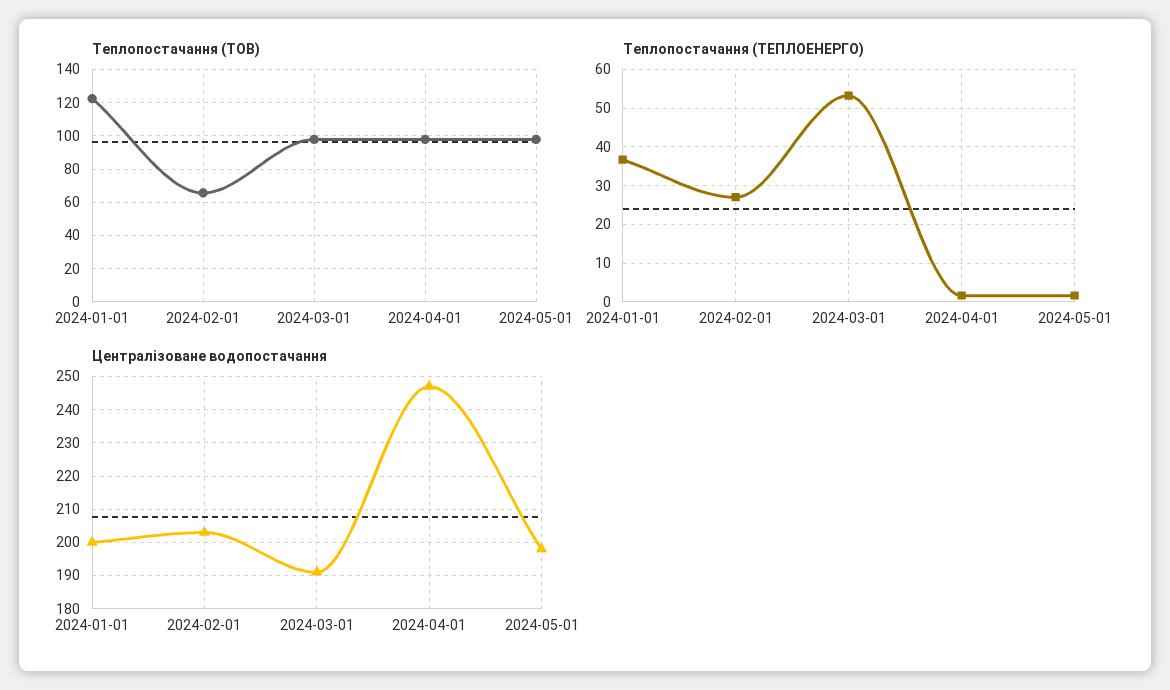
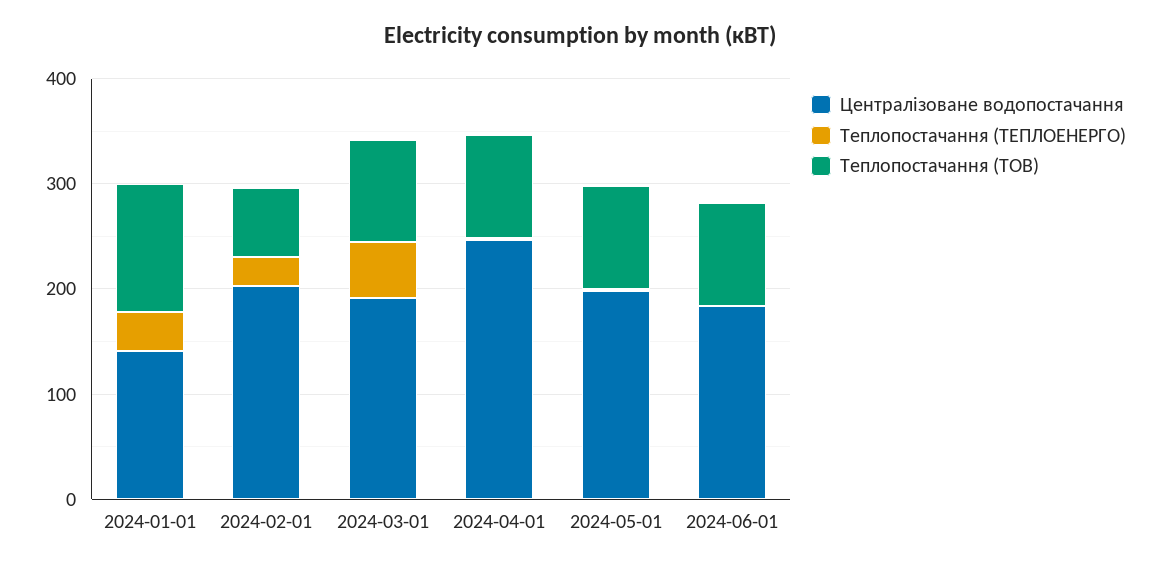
Централізоване водопостачання, 2024-01-01: 200 -> 140
Централізоване водопостачання, 2024-06-01: none -> 180
Теплопостачання (ТЕПЛОЕНЕРГО), 2024-06-01: none -> 0
Теплопостачання (ТОВ), 2024-06-01: none -> 100

